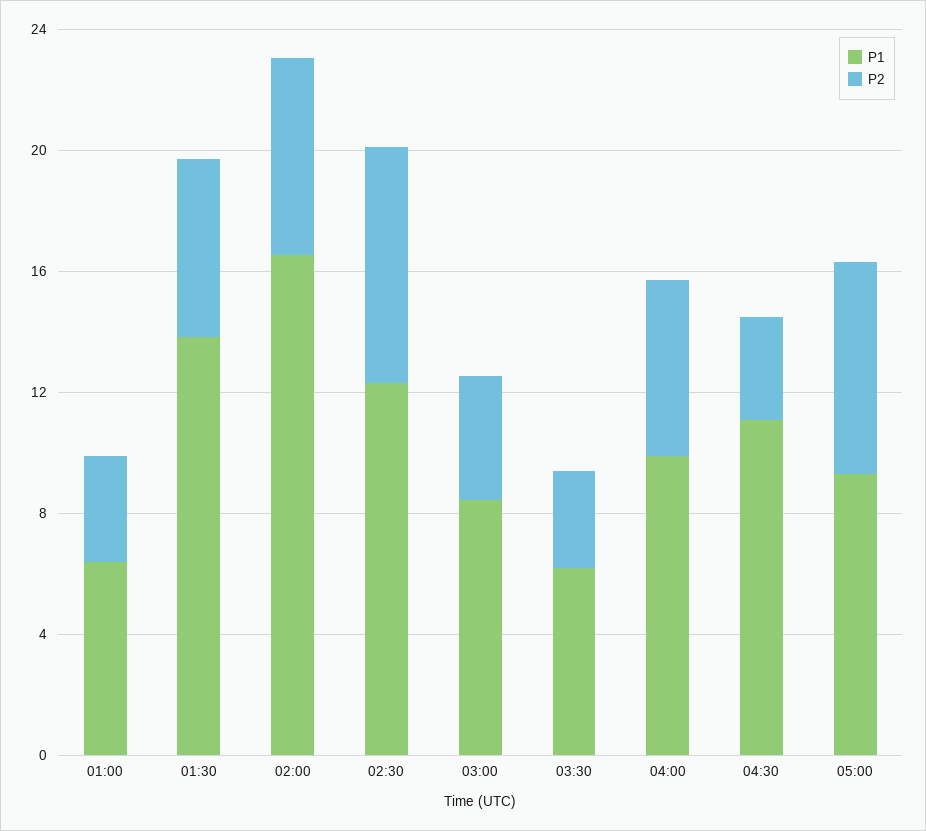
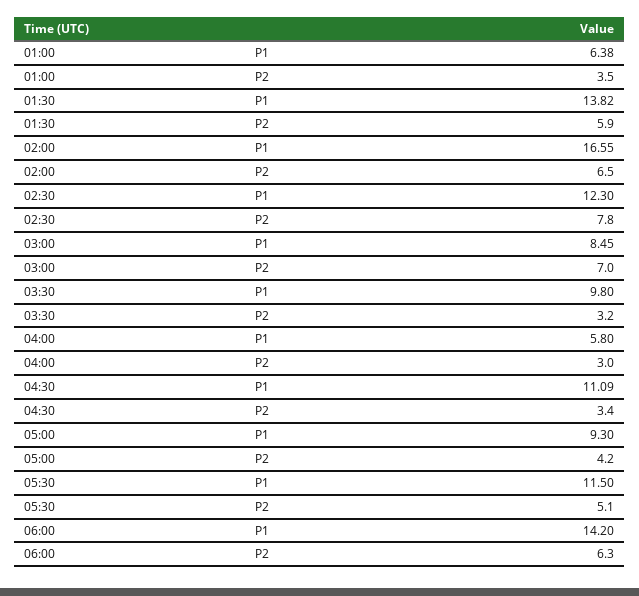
P2, 03:00: 4 -> 7
P1, 03:30: 6 -> 9.8
P1, 04:00: 10 -> 5.8
P2, 04:00: 6 -> 3
P2, 05:00: 7 -> 4.2
P1, 05:30: none -> 11.5
P2, 05:30: none -> 5.1
P1, 06:00: none -> 14.2
P2, 06:00: none -> 6.3

